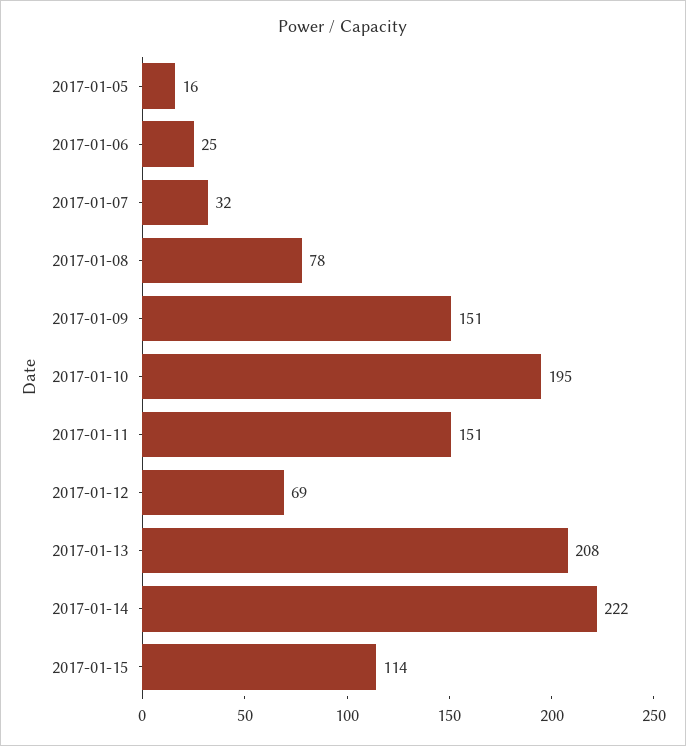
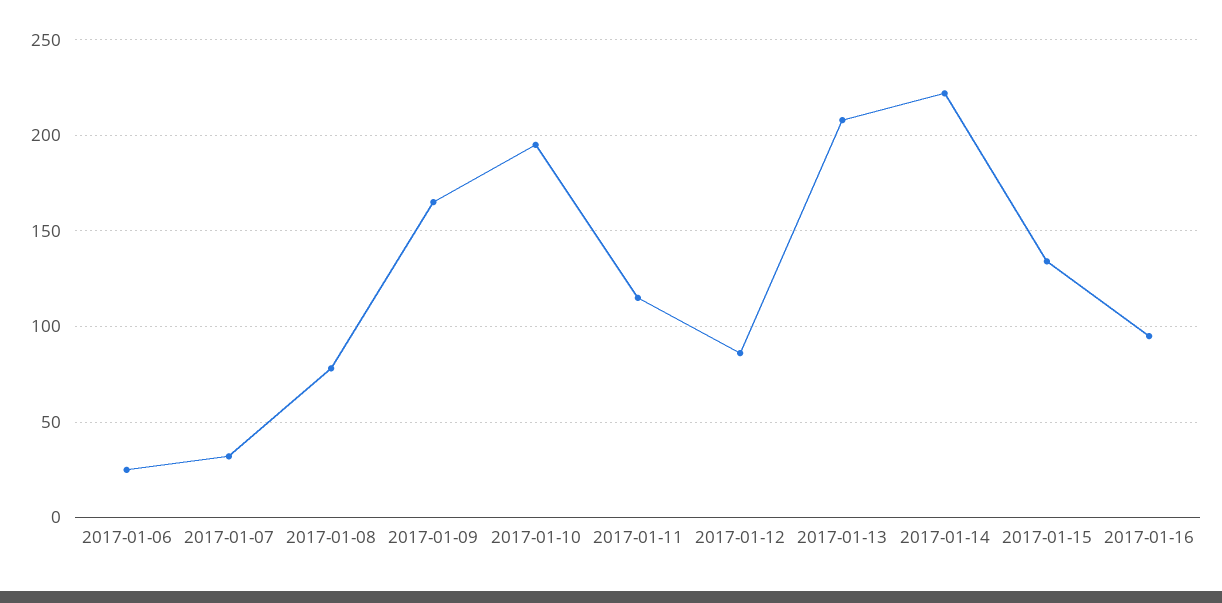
2017-01-05: 16 -> none
2017-01-09: 151 -> 165
2017-01-11: 151 -> 115
2017-01-12: 69 -> 85
2017-01-15: 114 -> 135
2017-01-16: none -> 95

